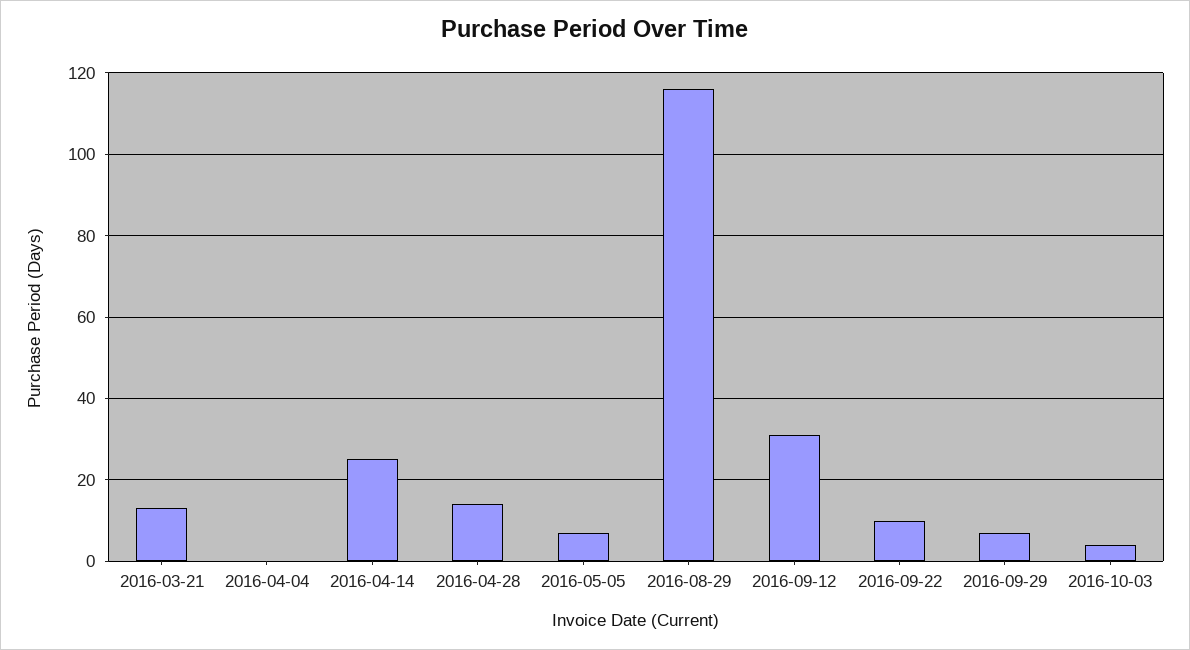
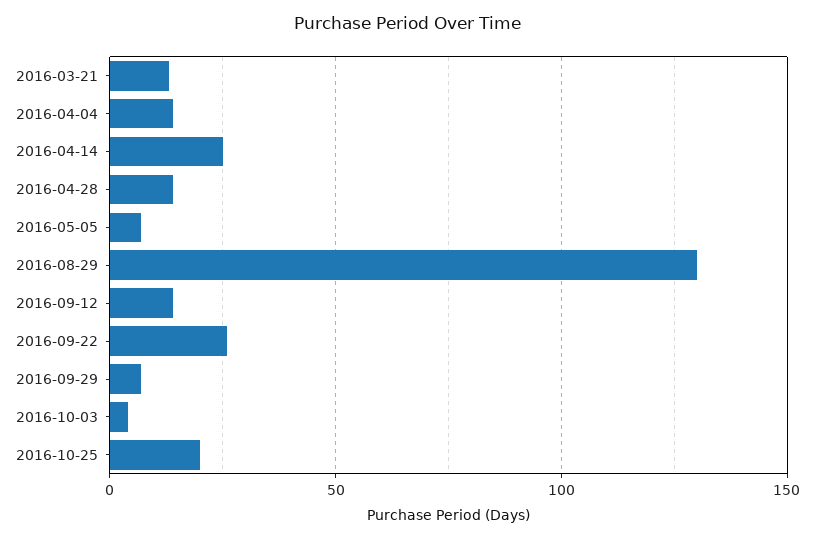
2016-04-04: 0 -> 15
2016-08-29: 115 -> 130
2016-09-12: 30 -> 15
2016-09-22: 10 -> 25
2016-10-25: none -> 20

